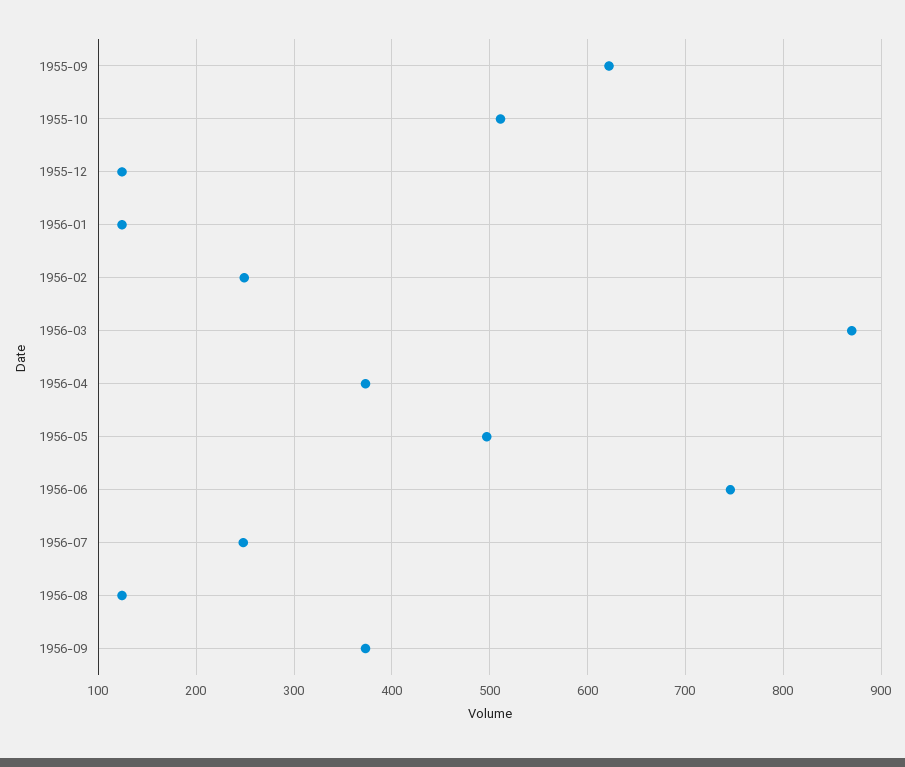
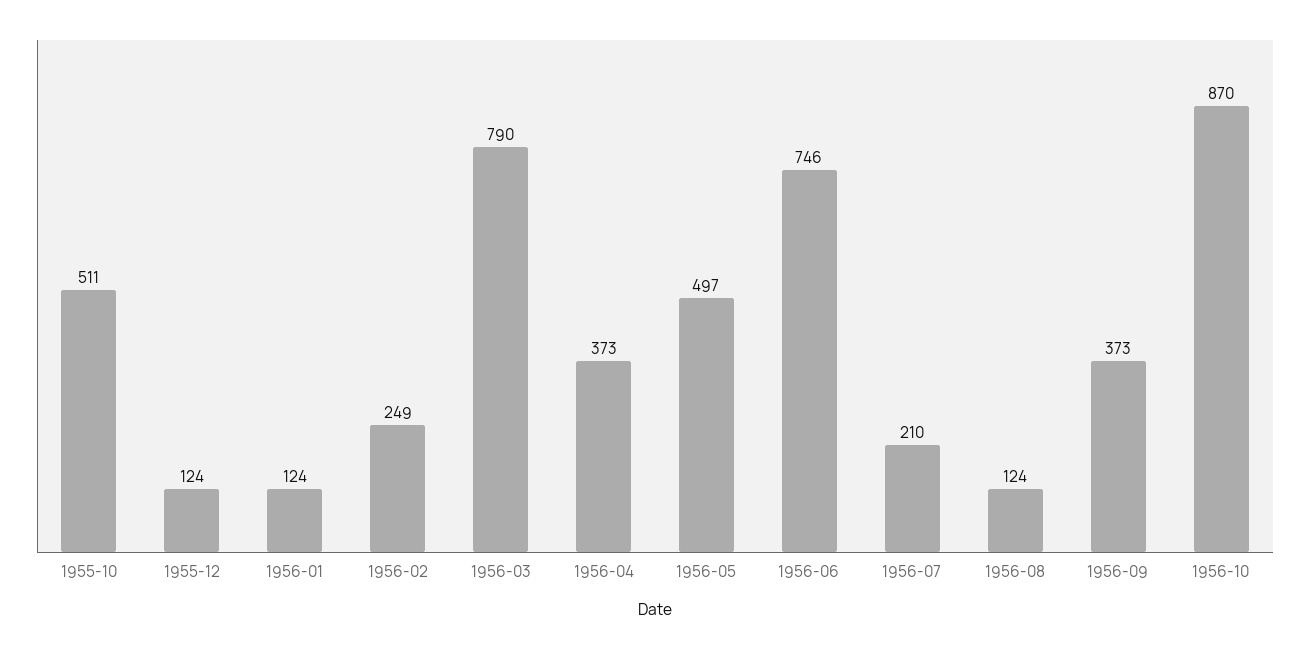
1955-09: 620 -> none
1956-03: 870 -> 790
1956-07: 250 -> 210
1956-10: none -> 870

